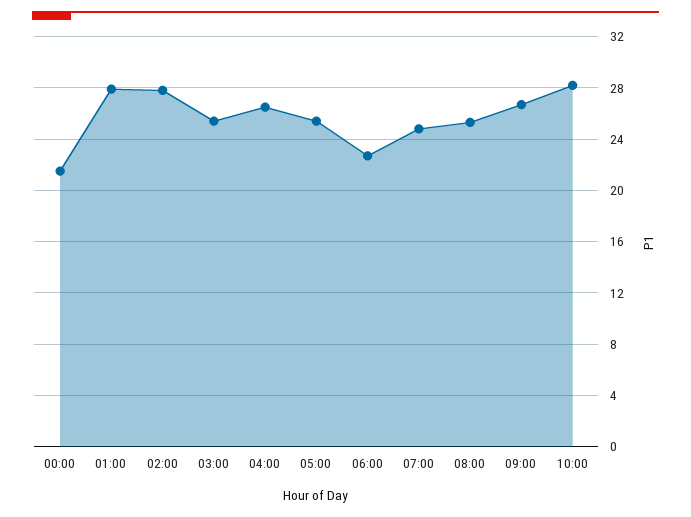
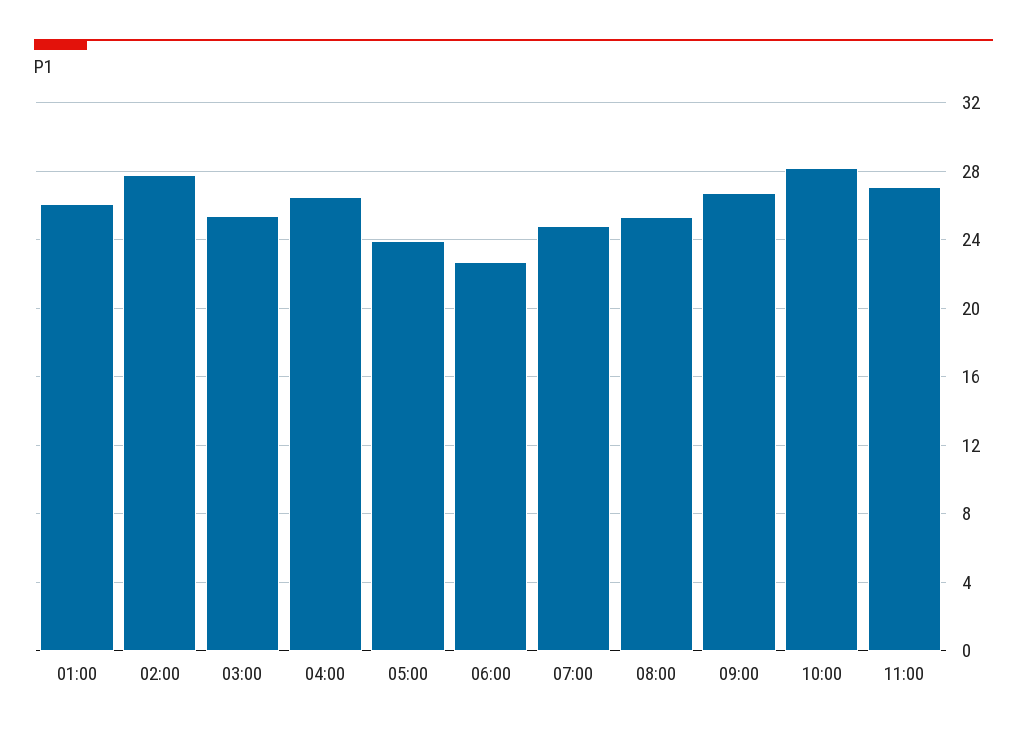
00:00: 21.5 -> none
01:00: 28 -> 26
05:00: 25.5 -> 24
11:00: none -> 27

